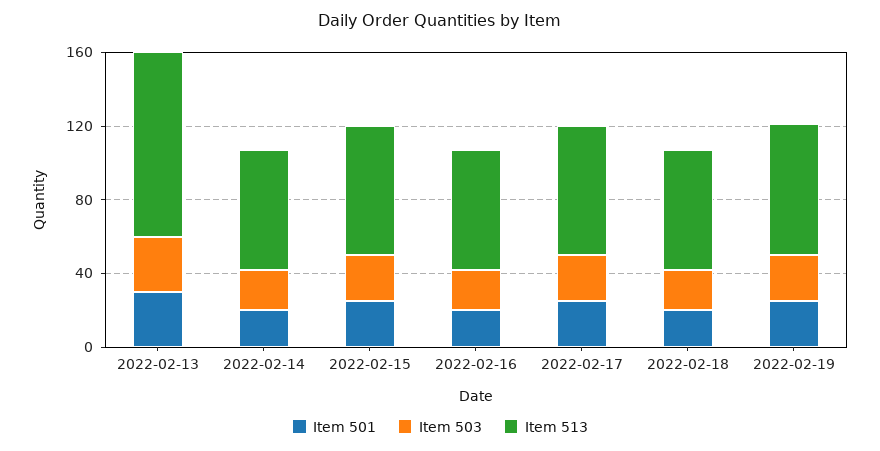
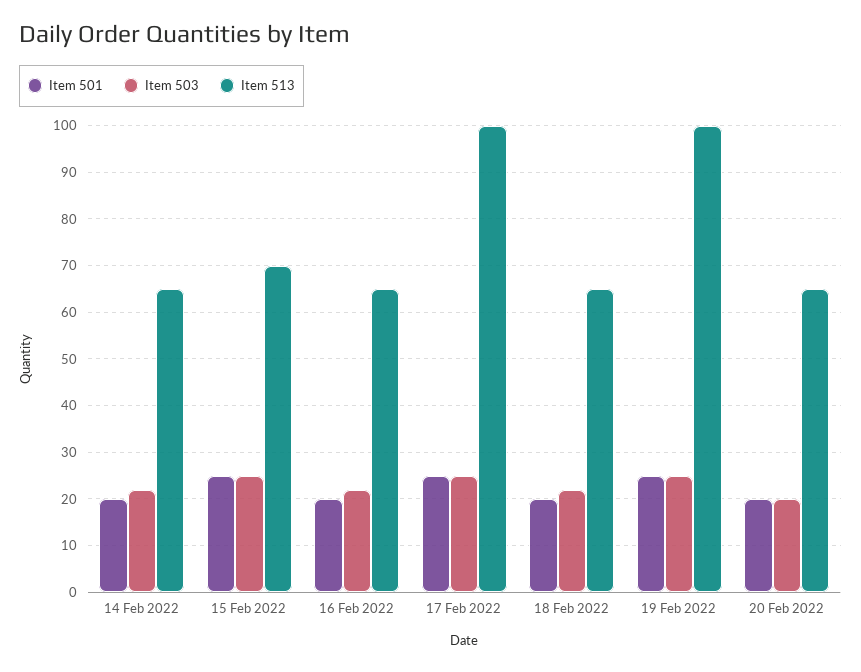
Item 501, 2022-02-13: 30 -> none
Item 503, 2022-02-13: 30 -> none
Item 513, 2022-02-13: 100 -> none
Item 513, 2022-02-17: 70 -> 100
Item 513, 2022-02-19: 70 -> 100
Item 501, 20 Feb 2022: none -> 20
Item 503, 20 Feb 2022: none -> 20
Item 513, 20 Feb 2022: none -> 65

